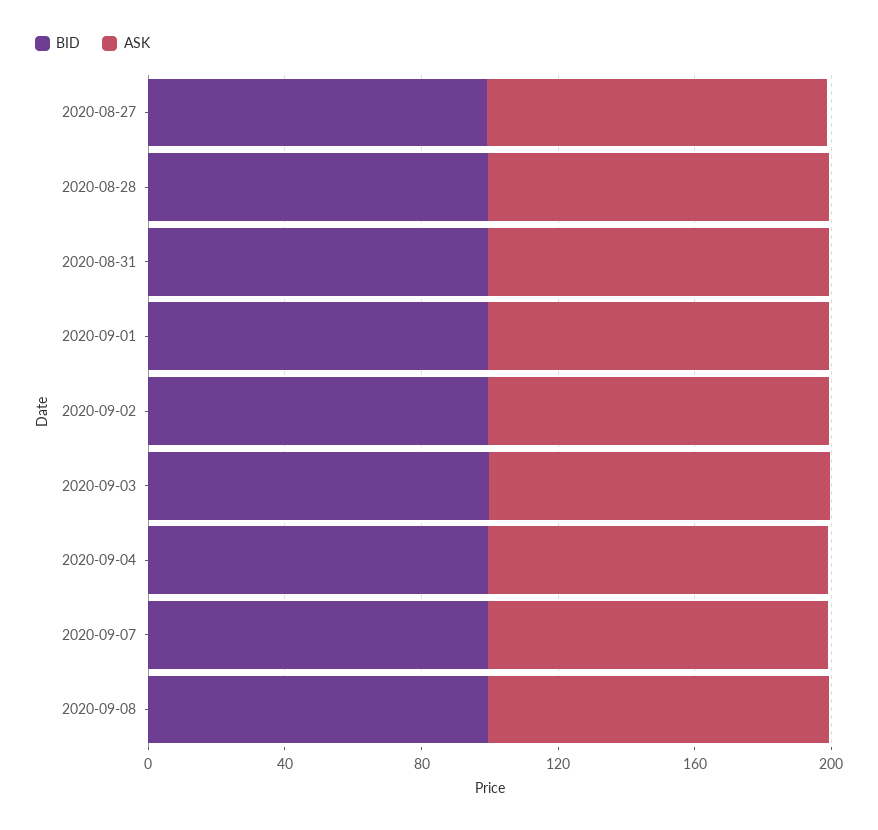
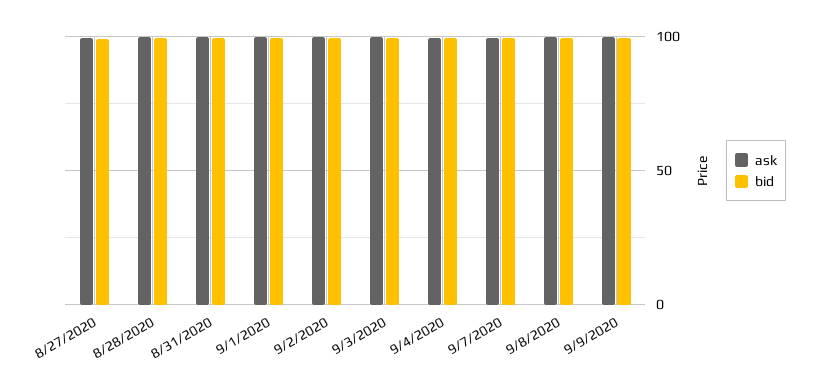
ASK, 9/9/2020: none -> 100
BID, 9/9/2020: none -> 100

